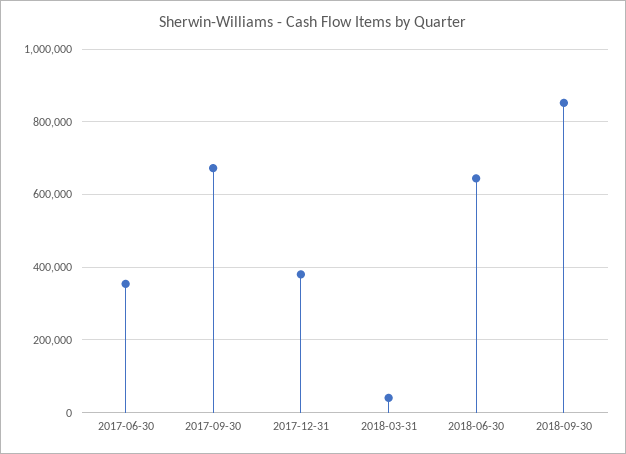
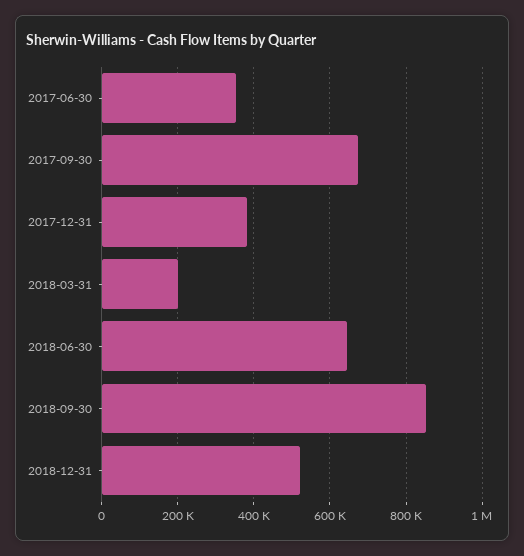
2018-03-31: 40000 -> 200000
2018-12-31: none -> 520000

